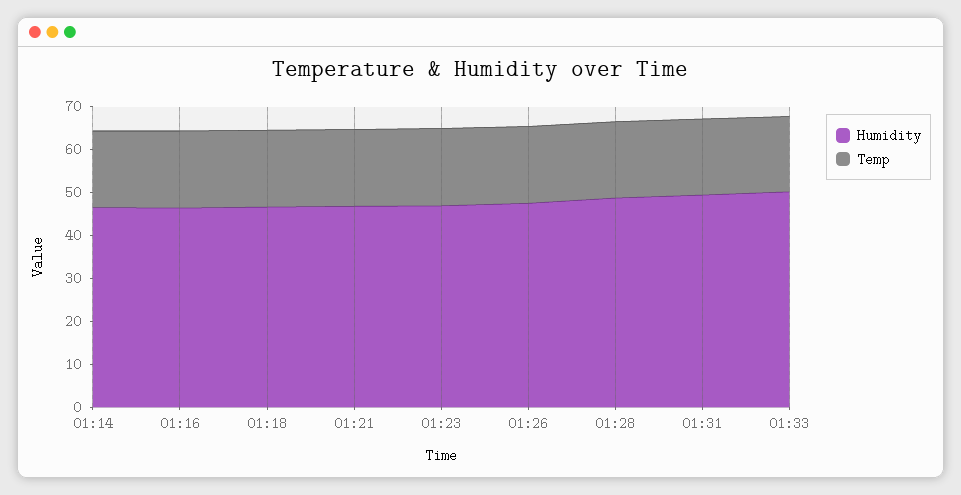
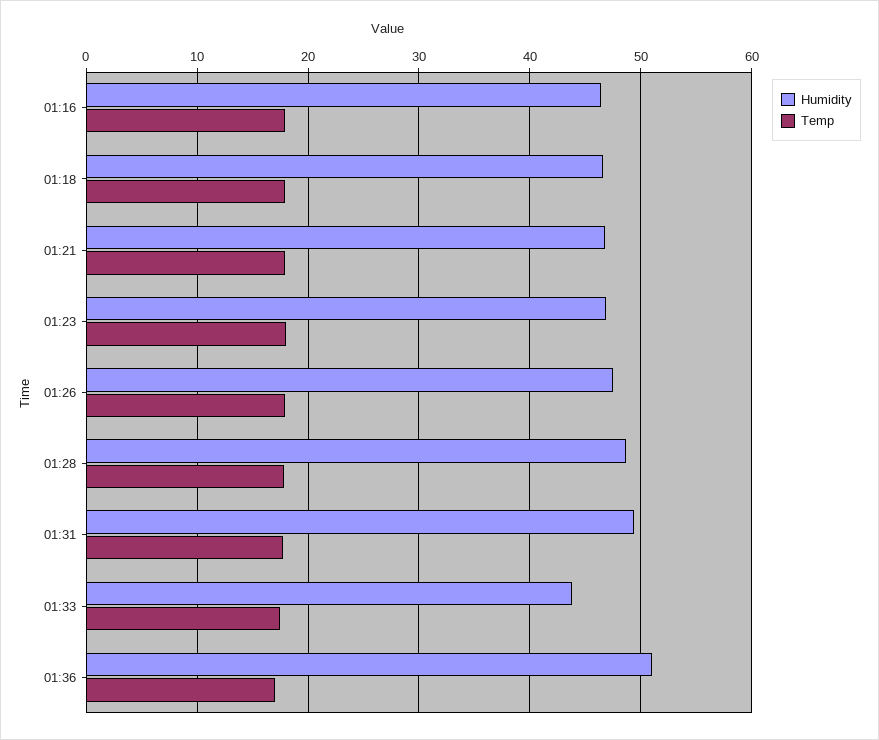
Humidity, 01:14: 46 -> none
Temp, 01:14: 18 -> none
Humidity, 01:33: 50 -> 44
Humidity, 01:36: none -> 51
Temp, 01:36: none -> 17

